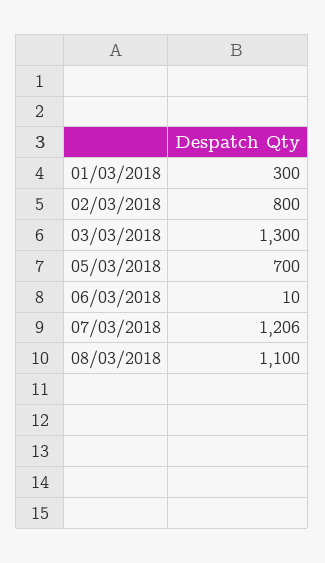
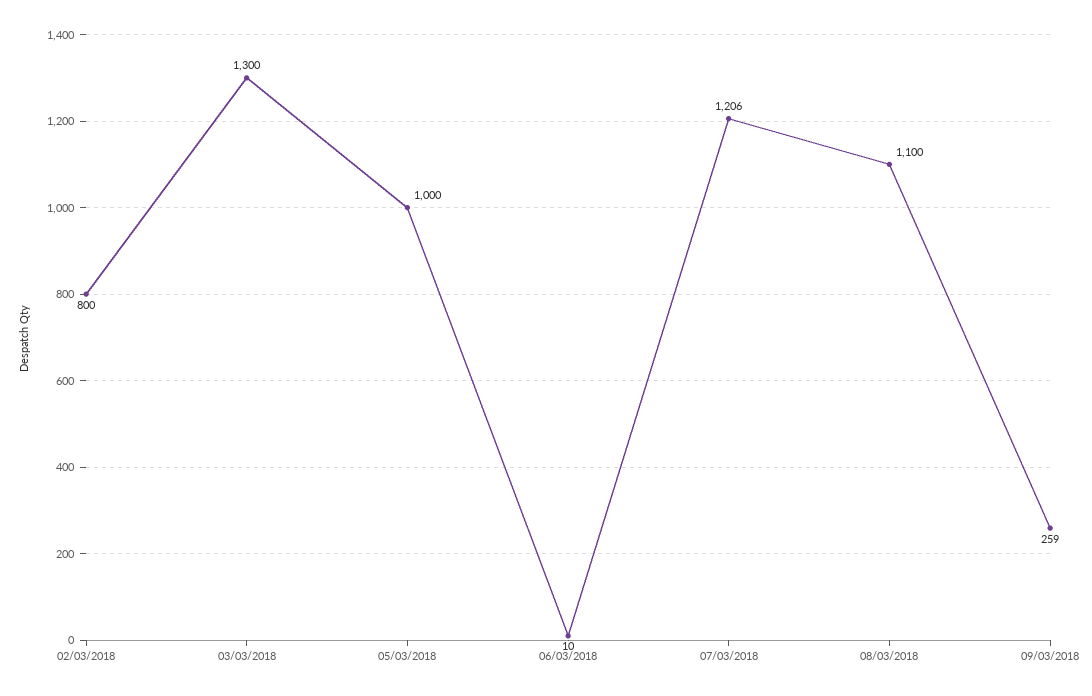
01/03/2018: 300 -> none
05/03/2018: 700 -> 1000
09/03/2018: none -> 259

